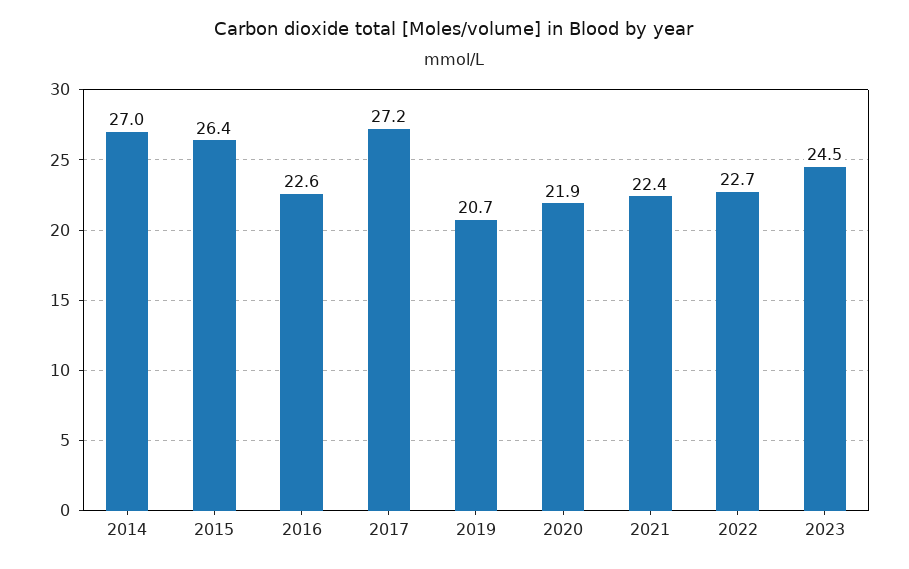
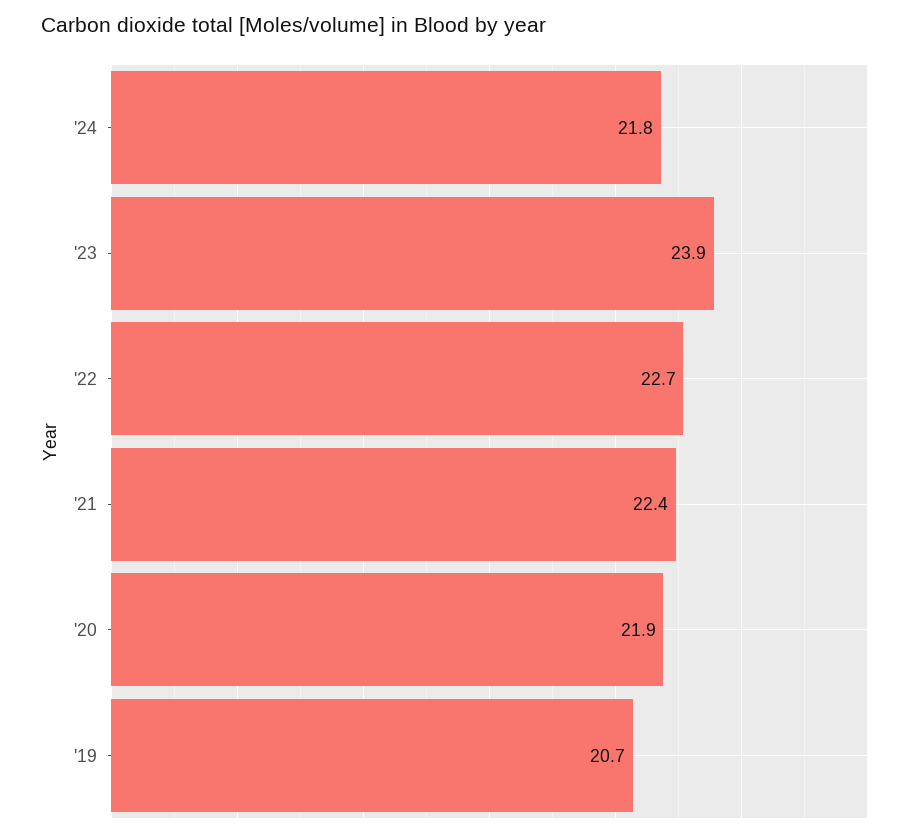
2014: 27 -> none
2015: 26.4 -> none
2016: 22.6 -> none
2017: 27.2 -> none
2023: 24.5 -> 23.9
'24: none -> 21.8

